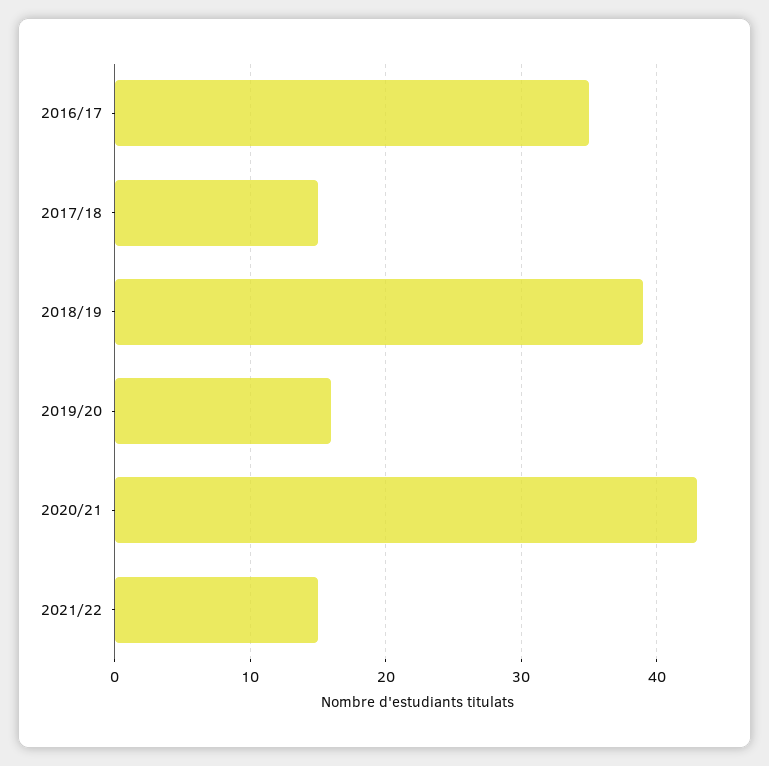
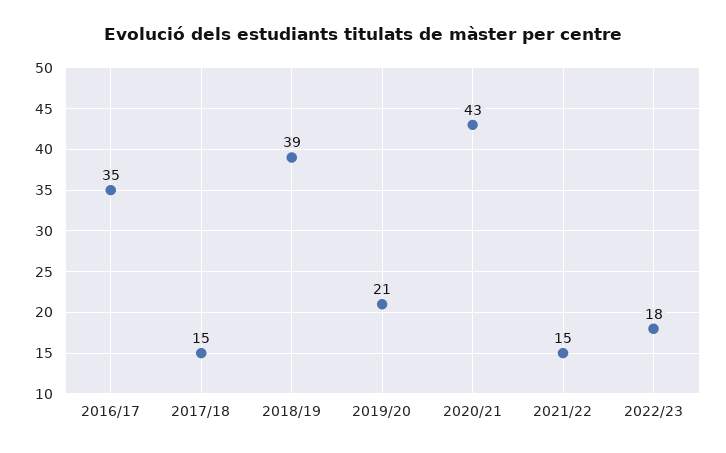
2019/20: 16 -> 21
2022/23: none -> 18

